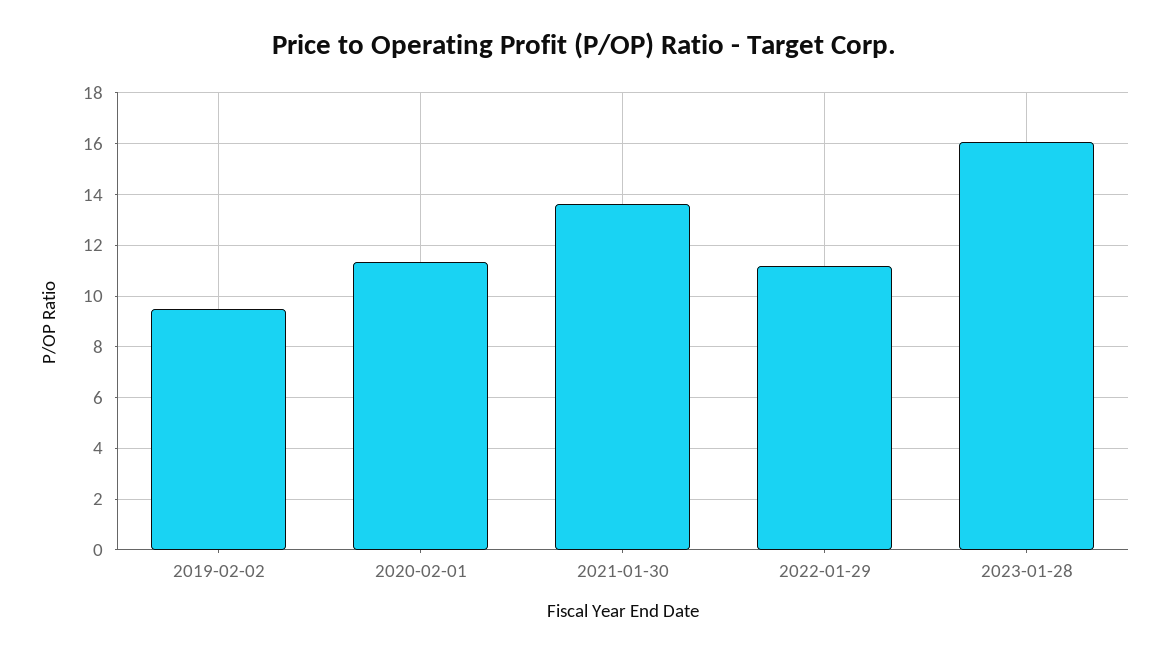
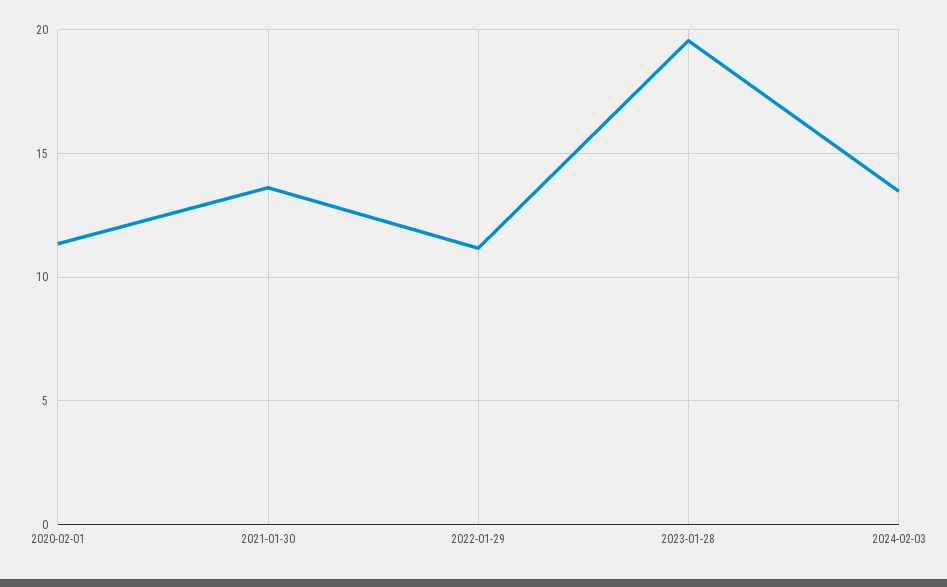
2019-02-02: 9.5 -> none
2023-01-28: 16 -> 19.5
2024-02-03: none -> 13.5

